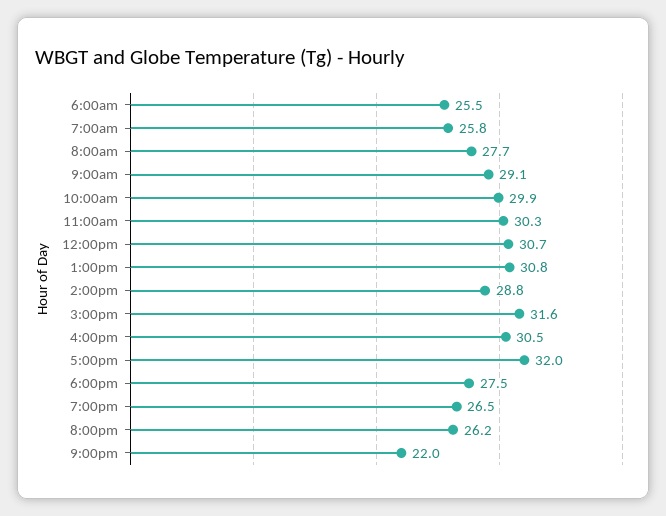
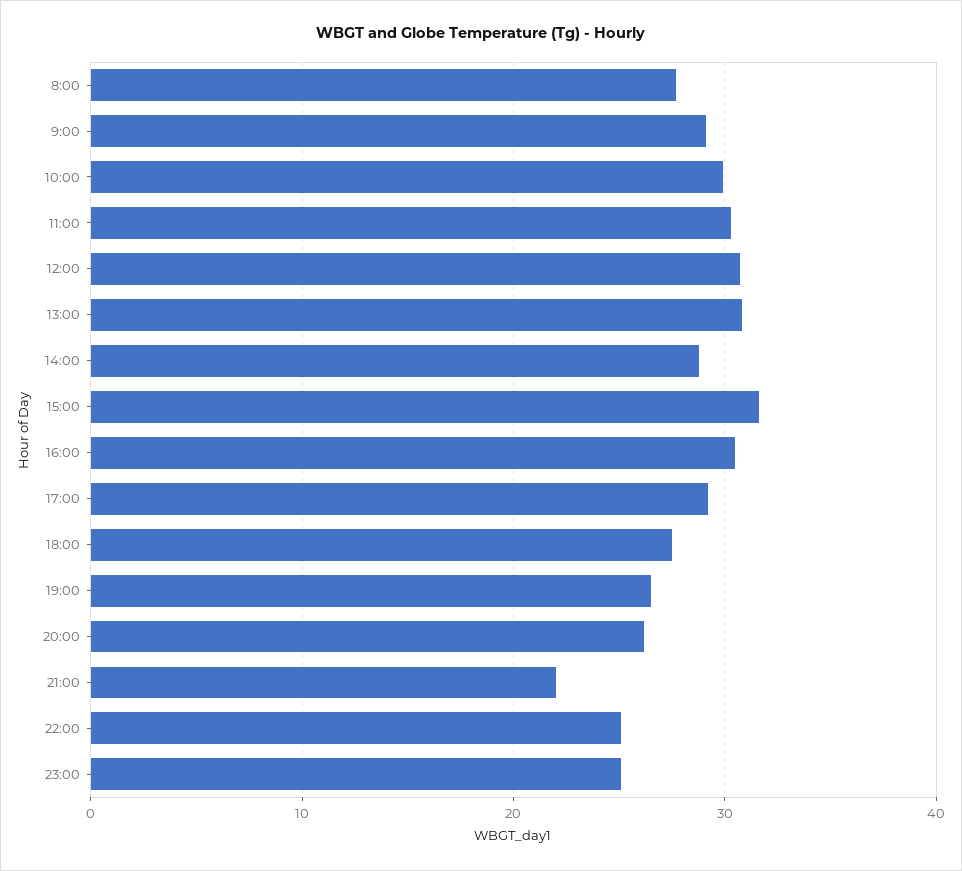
6:00am: 25.5 -> none
7:00am: 25.8 -> none
5:00pm: 32 -> 29
22:00: none -> 25
23:00: none -> 25

